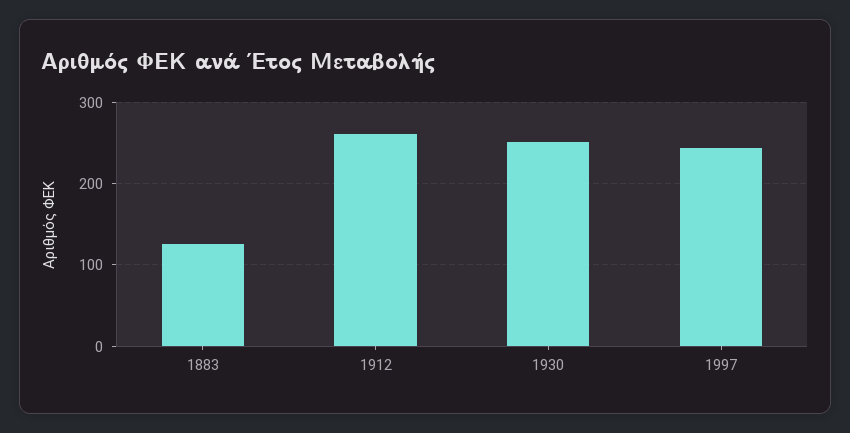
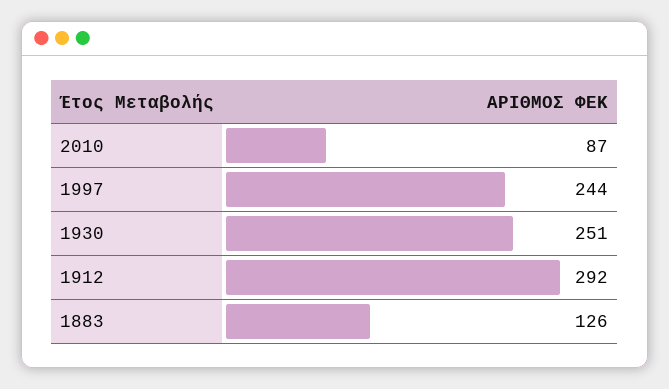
1912: 260 -> 292
2010: none -> 87

